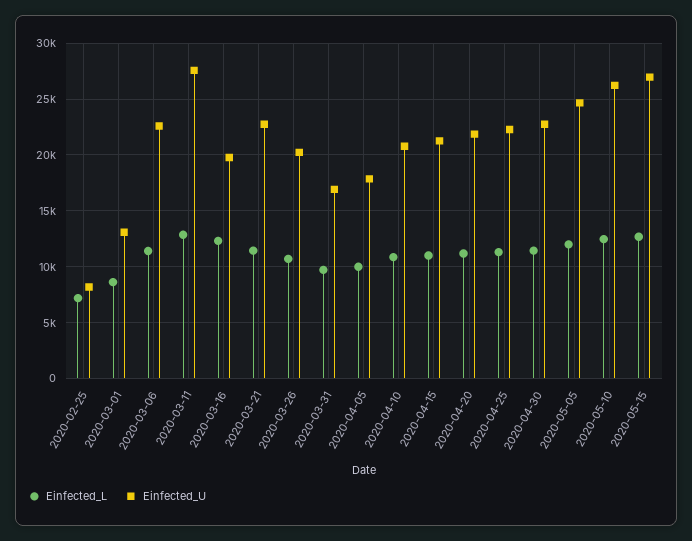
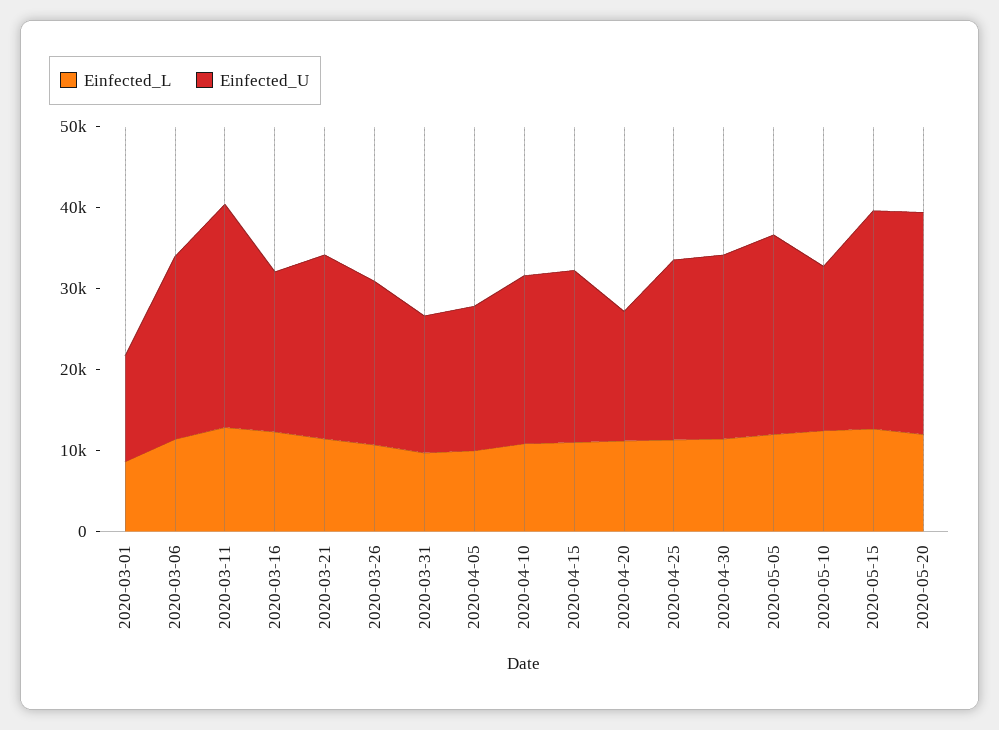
Einfected_L, 2020-02-25: 7000 -> none
Einfected_U, 2020-02-25: 8000 -> none
Einfected_U, 2020-04-20: 22000 -> 16000
Einfected_U, 2020-05-10: 26000 -> 20000
Einfected_L, 2020-05-20: none -> 12000
Einfected_U, 2020-05-20: none -> 28000

